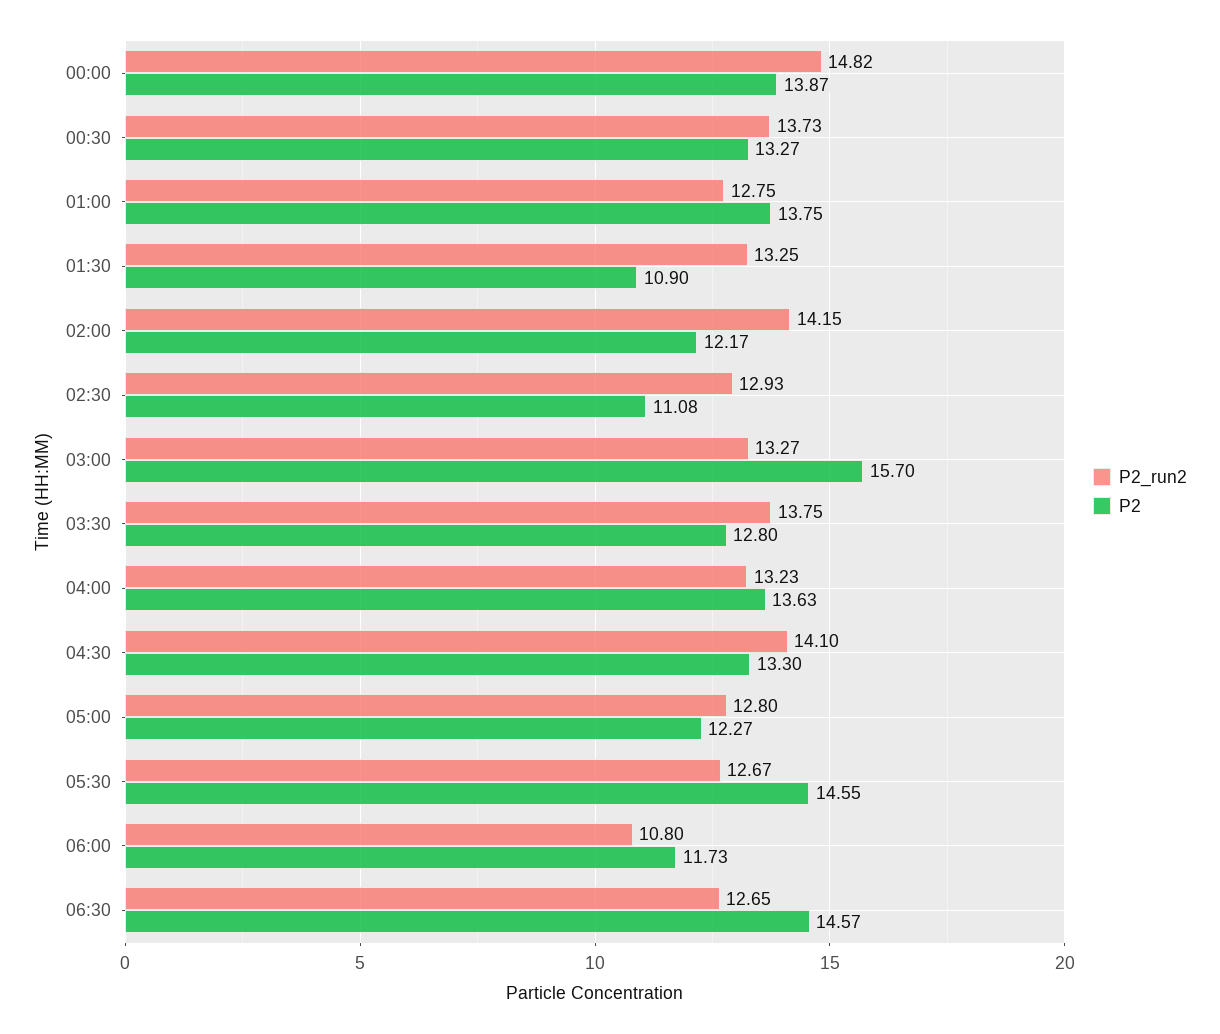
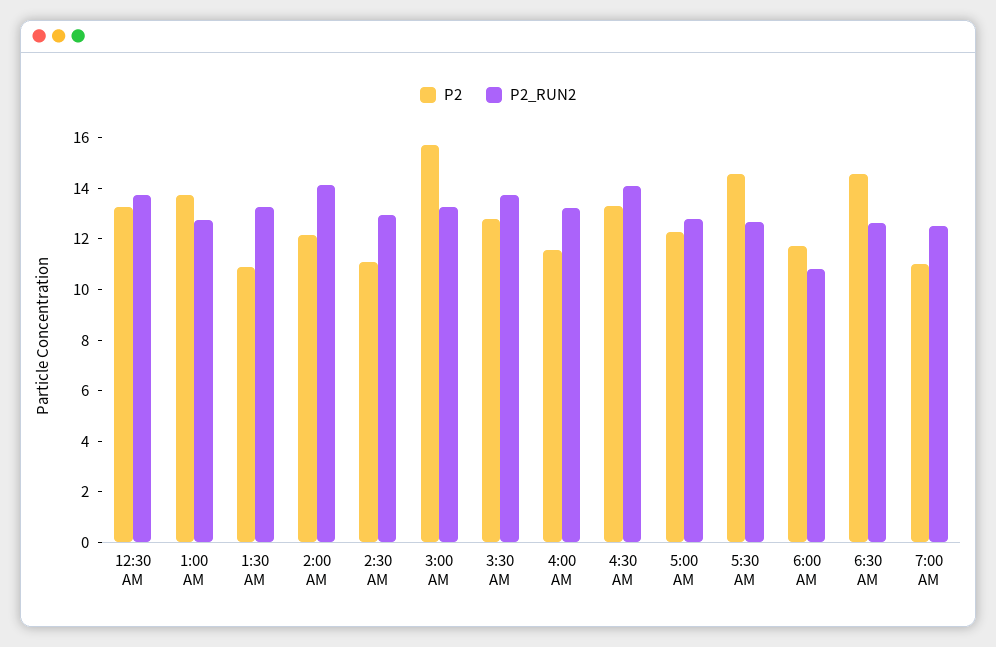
P2_run2, 00:00: 14.82 -> none
P2, 00:00: 13.87 -> none
P2, 04:00: 13.63 -> 11.5
P2, 7:00 AM: none -> 11
P2_run2, 7:00 AM: none -> 12.5

